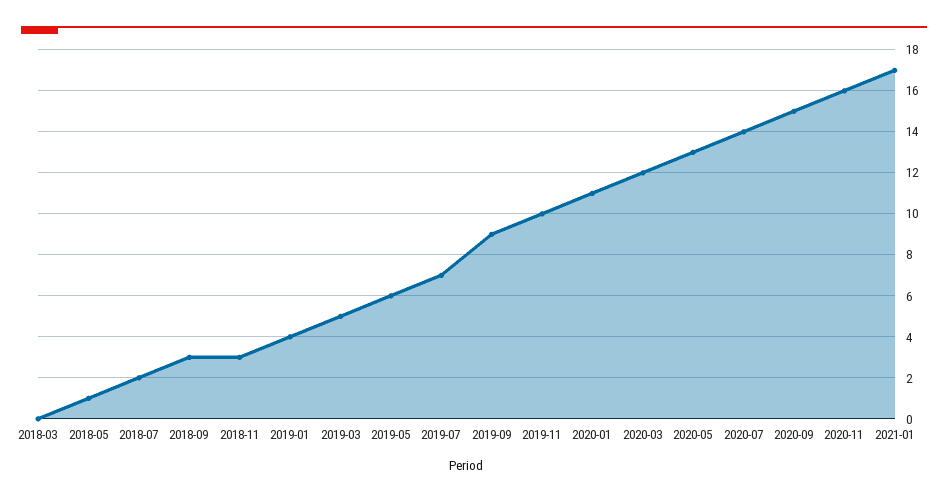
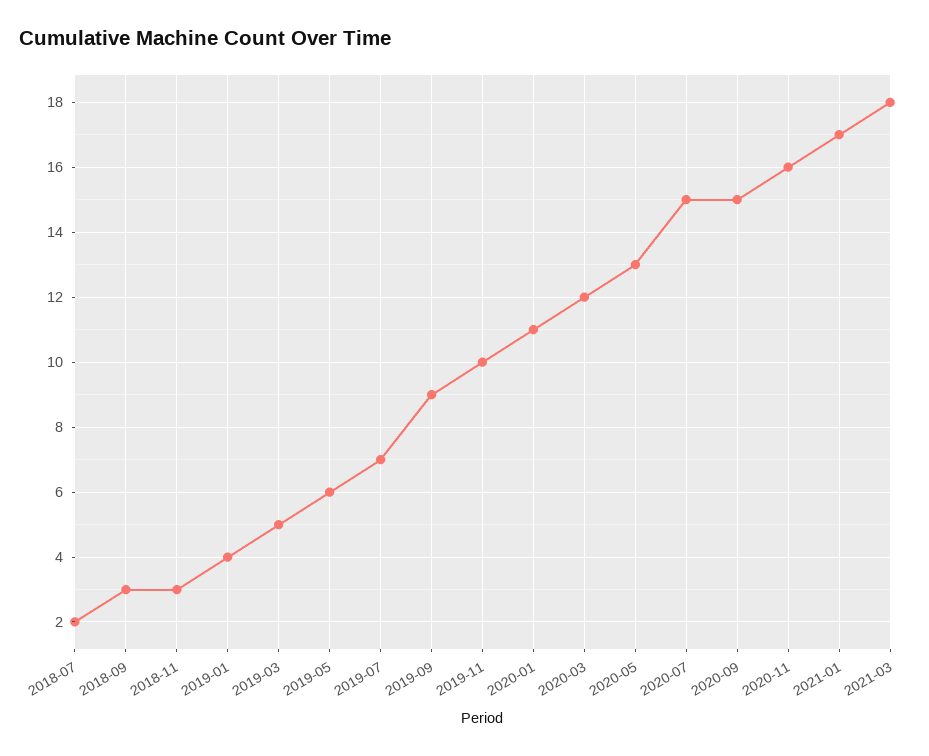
2018-03: 0 -> none
2018-05: 1 -> none
2020-07: 14 -> 15
2021-03: none -> 18

